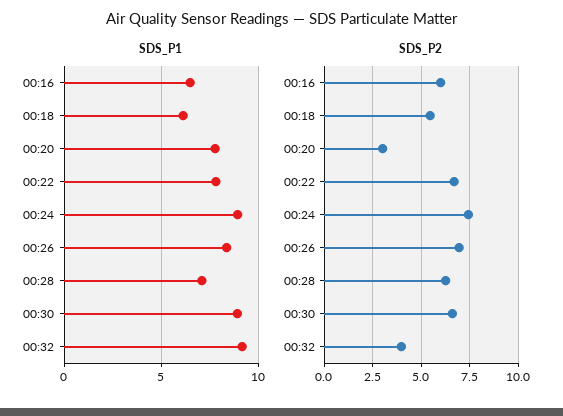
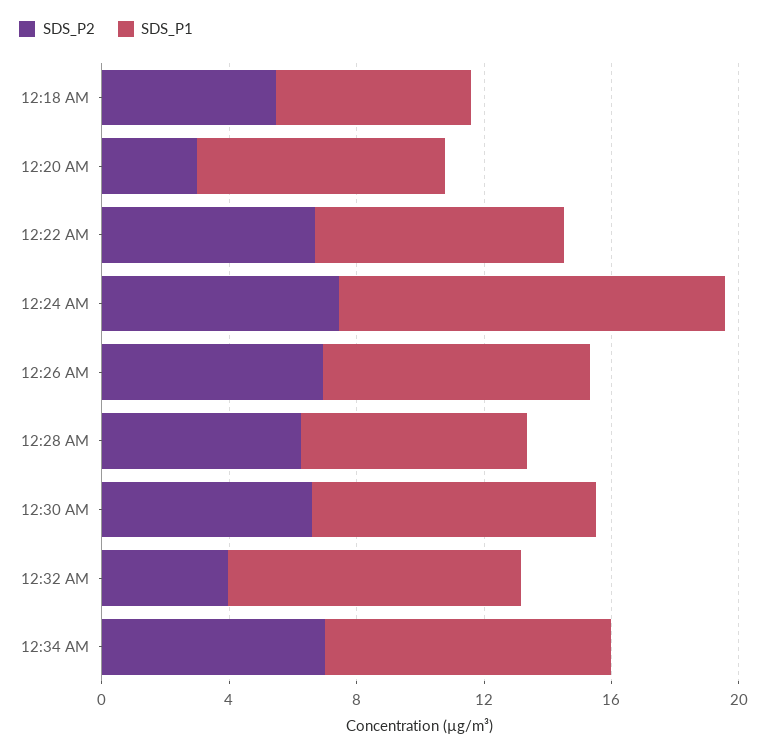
SDS_P1, 00:16: 6.5 -> none
SDS_P1, 00:24: 9 -> 12
SDS_P2, 00:16: 6 -> none
SDS_P2, 12:34 AM: none -> 7
SDS_P1, 12:34 AM: none -> 9

